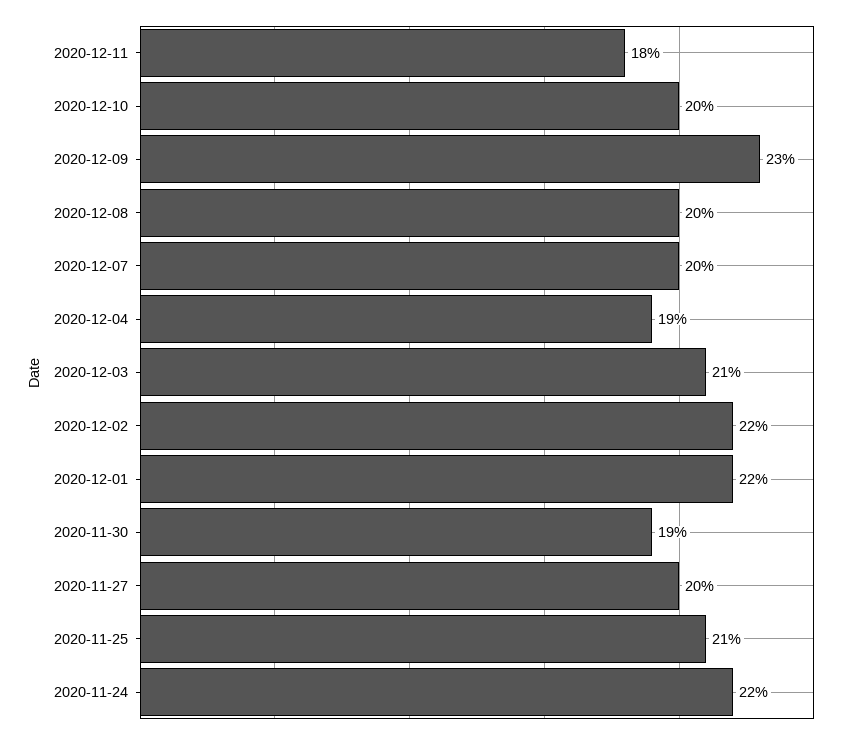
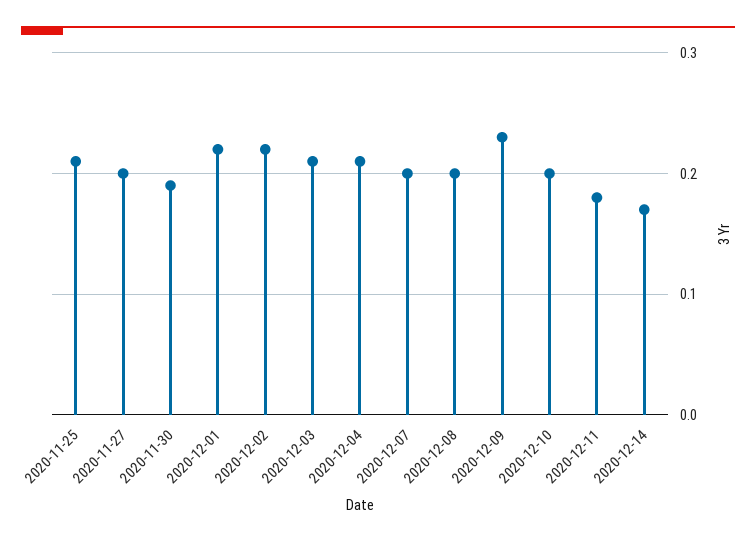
2020-12-04: 0.19 -> 0.21
2020-11-24: 0.22 -> none
2020-12-14: none -> 0.17

